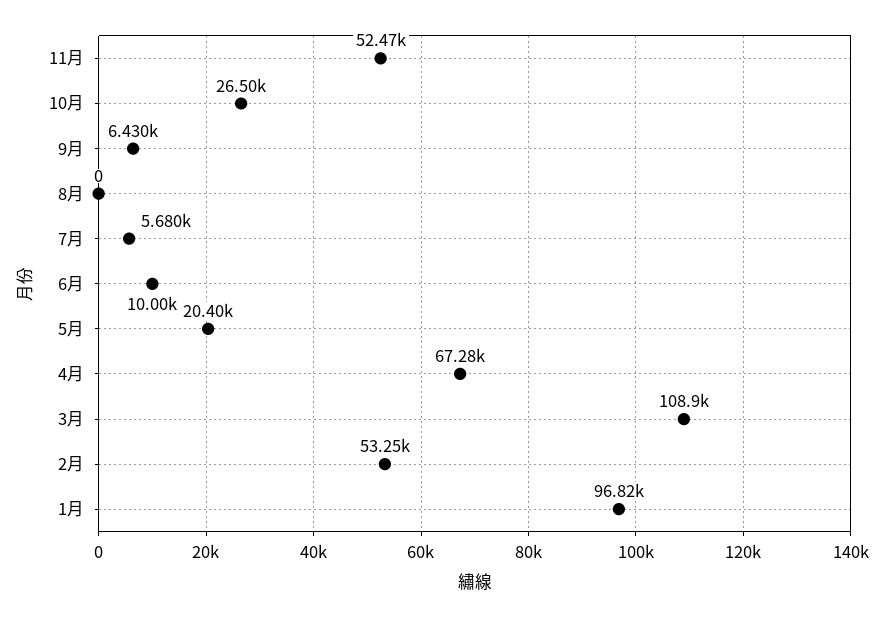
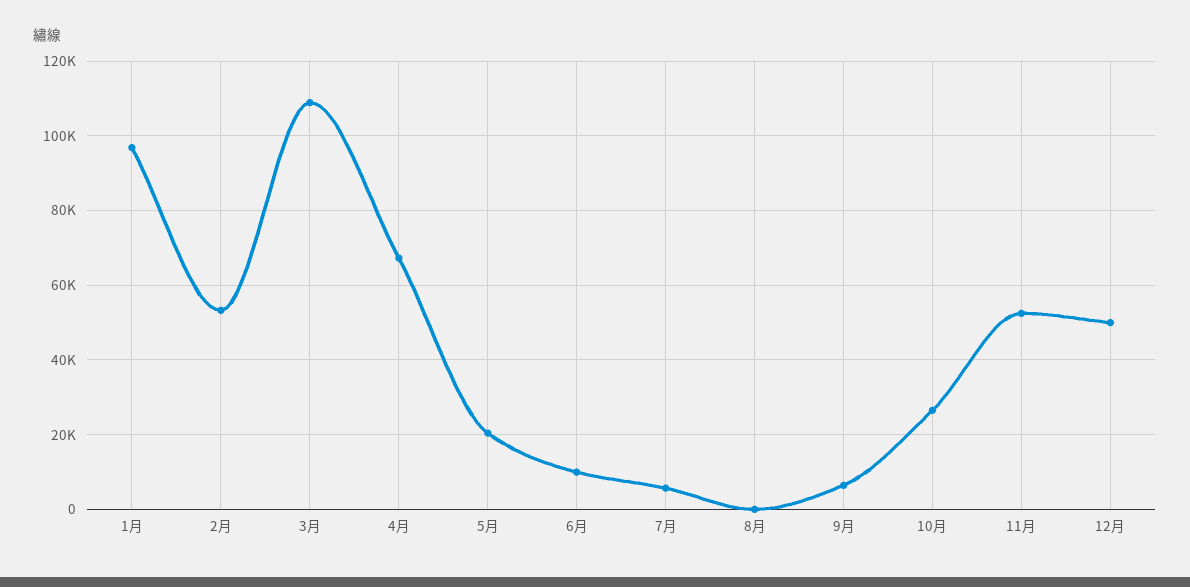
12月: none -> 50000

